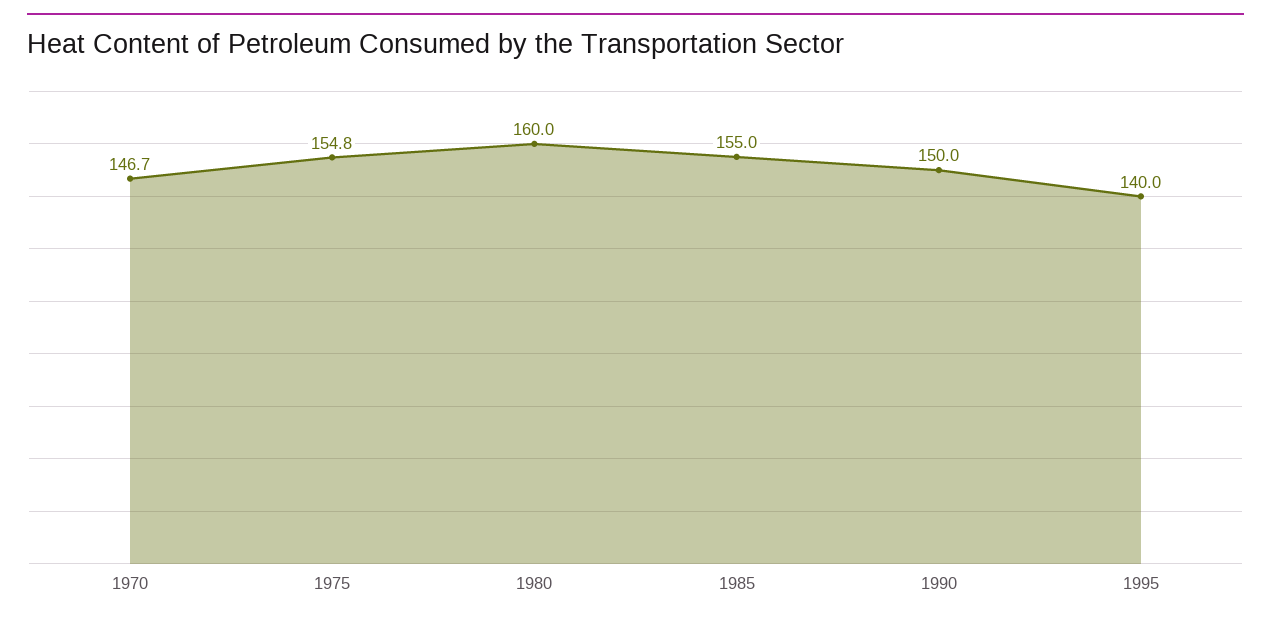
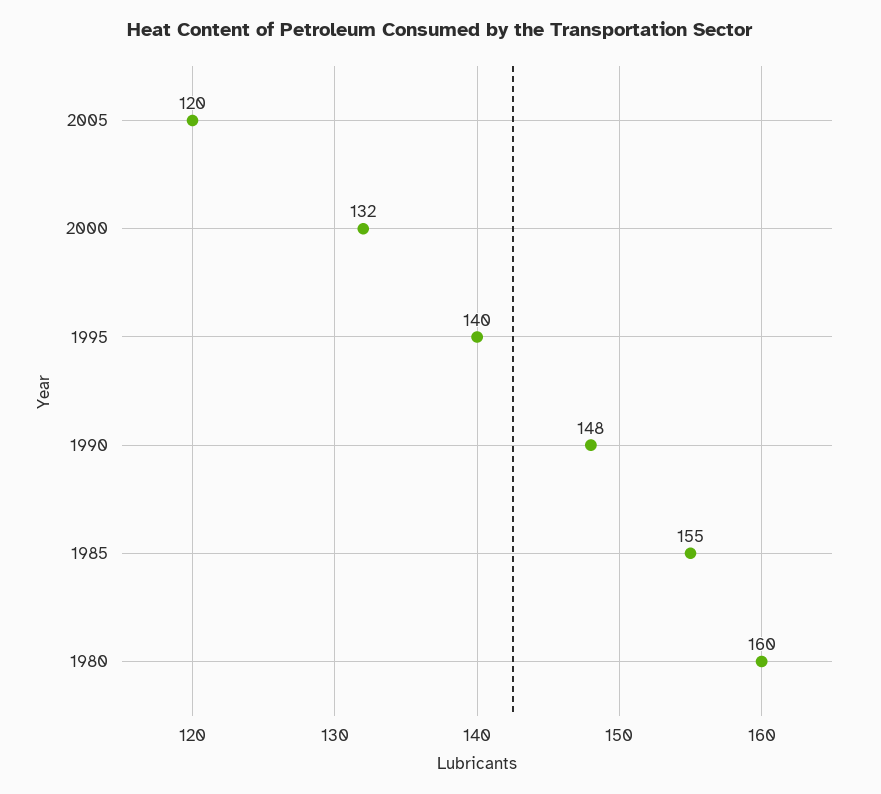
1970: 146.7 -> none
1975: 154.8 -> none
1990: 150 -> 148
2005: none -> 120
2000: none -> 132

